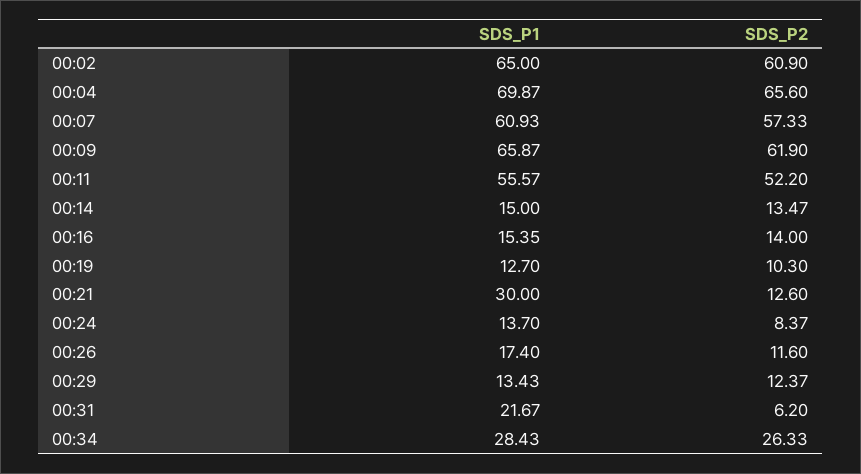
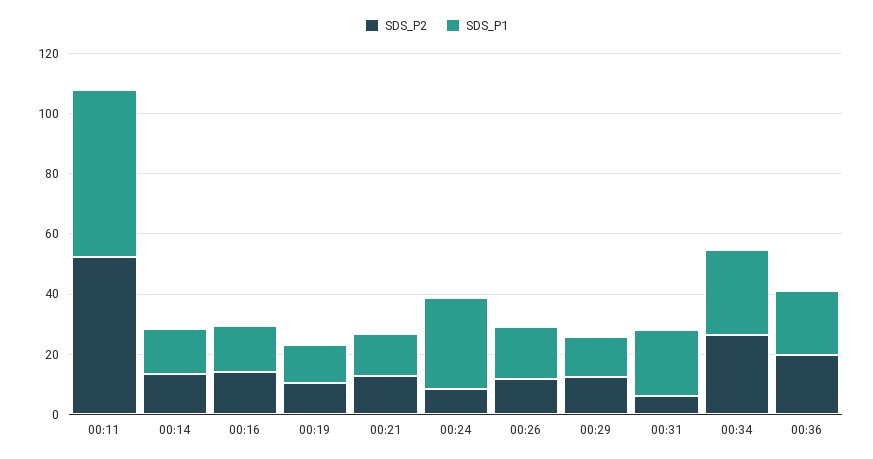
SDS_P1, 00:02: 65 -> none
SDS_P2, 00:02: 60.9 -> none
SDS_P1, 00:04: 69.87 -> none
SDS_P2, 00:04: 65.6 -> none
SDS_P1, 00:07: 60.93 -> none
SDS_P2, 00:07: 57.33 -> none
SDS_P1, 00:09: 65.87 -> none
SDS_P2, 00:09: 61.9 -> none
SDS_P1, 00:21: 30 -> 15
SDS_P1, 00:24: 13.7 -> 30
SDS_P2, 00:36: none -> 20
SDS_P1, 00:36: none -> 20

